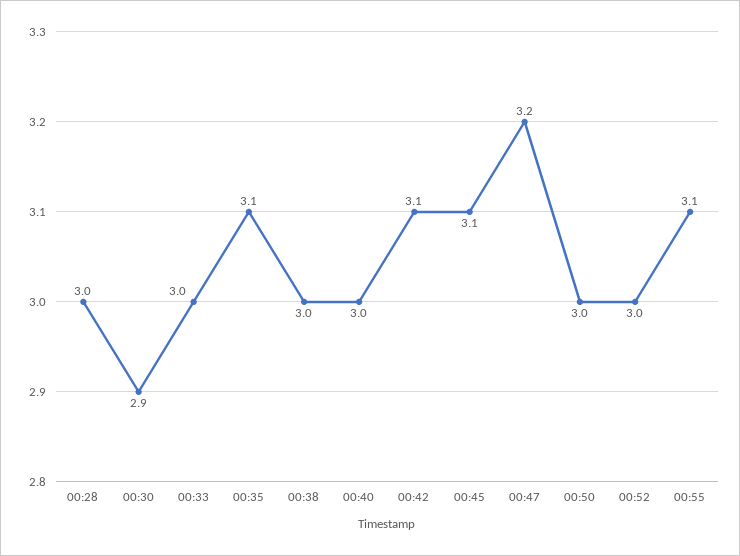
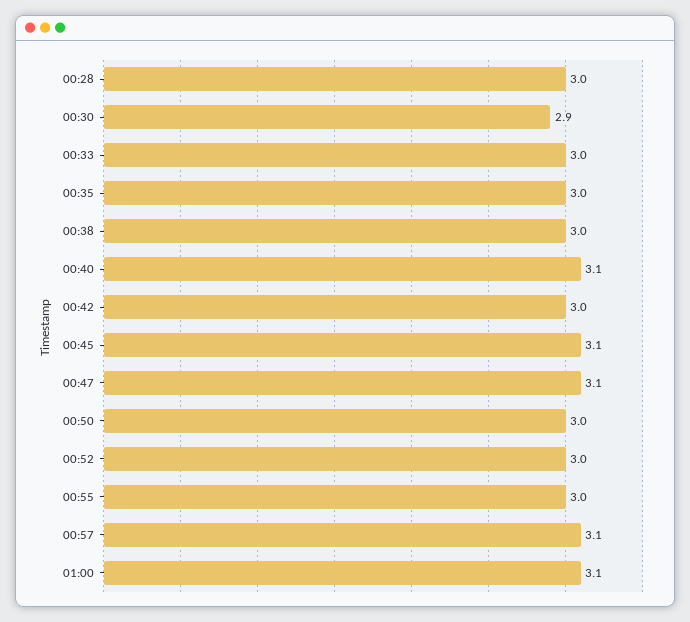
00:35: 3.1 -> 3
00:40: 3 -> 3.1
00:42: 3.1 -> 3
00:47: 3.2 -> 3.1
00:55: 3.1 -> 3
00:57: none -> 3.1
01:00: none -> 3.1

